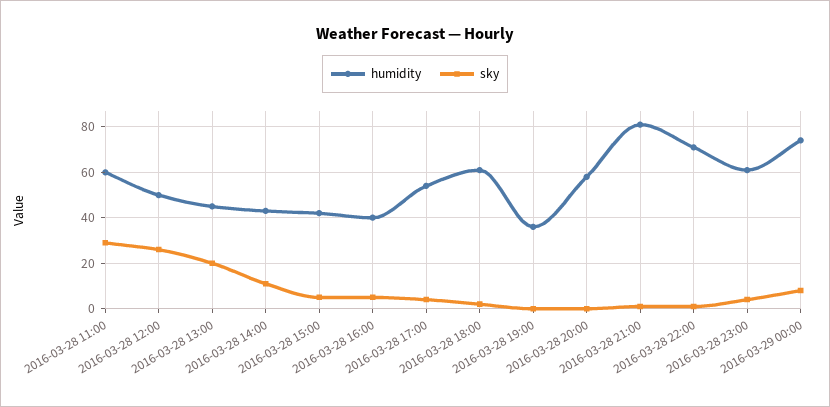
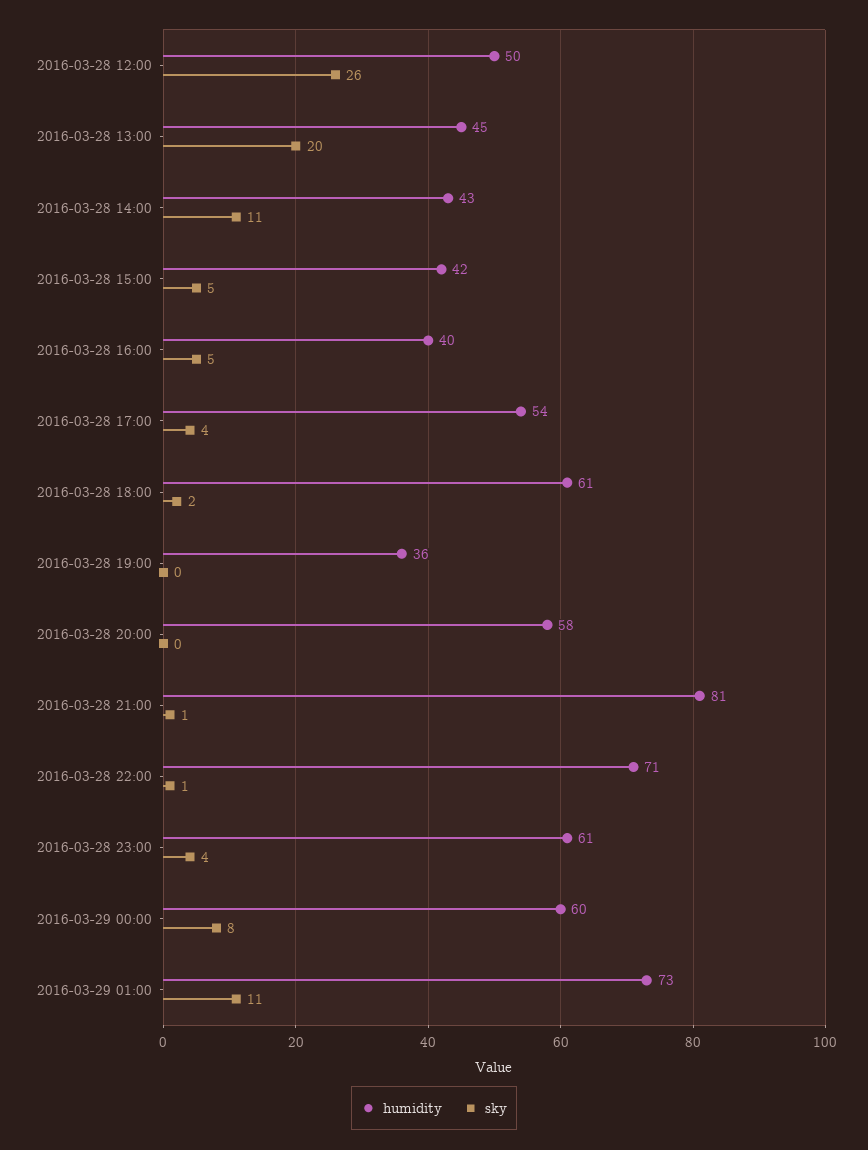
humidity, 2016-03-28 11:00: 60 -> none
sky, 2016-03-28 11:00: 30 -> none
humidity, 2016-03-29 00:00: 75 -> 60
humidity, 2016-03-29 01:00: none -> 73
sky, 2016-03-29 01:00: none -> 11

